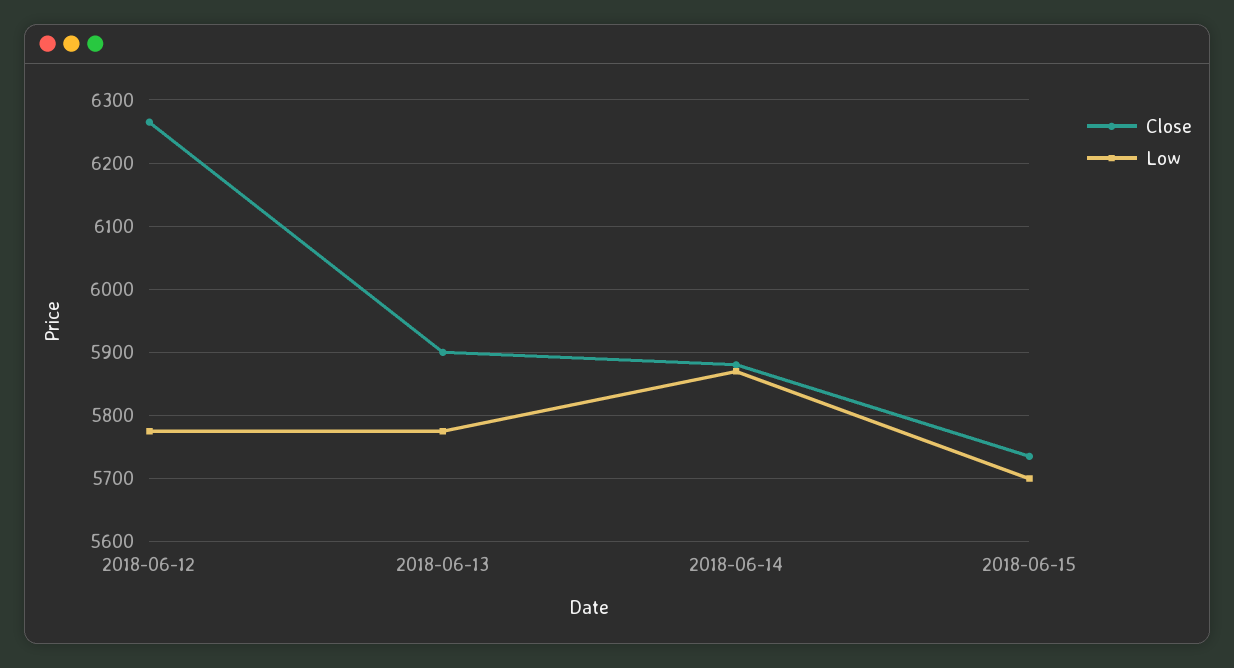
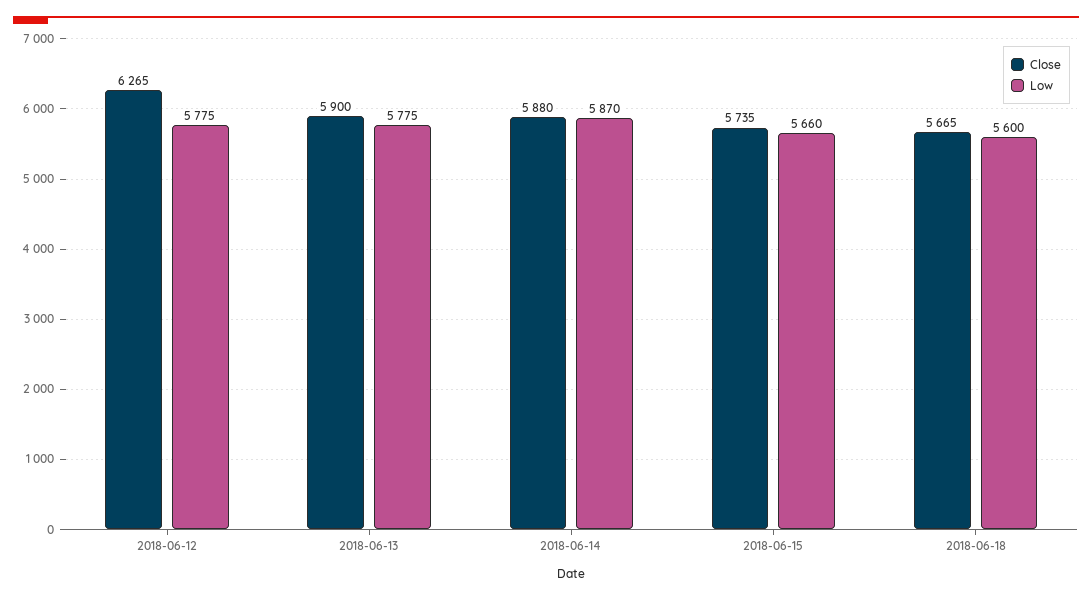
Low, 2018-06-15: 5700 -> 5660
Close, 2018-06-18: none -> 5665
Low, 2018-06-18: none -> 5600

